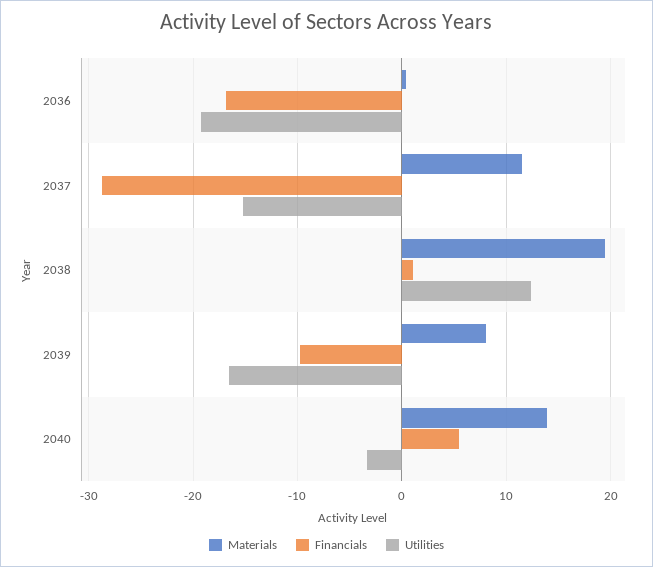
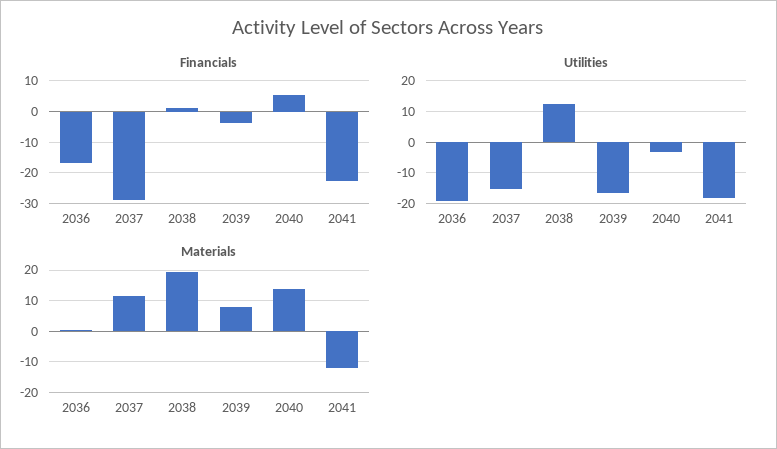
Financials, 2039: -10 -> -4
Financials, 2041: none -> -22
Utilities, 2041: none -> -18
Materials, 2041: none -> -12

